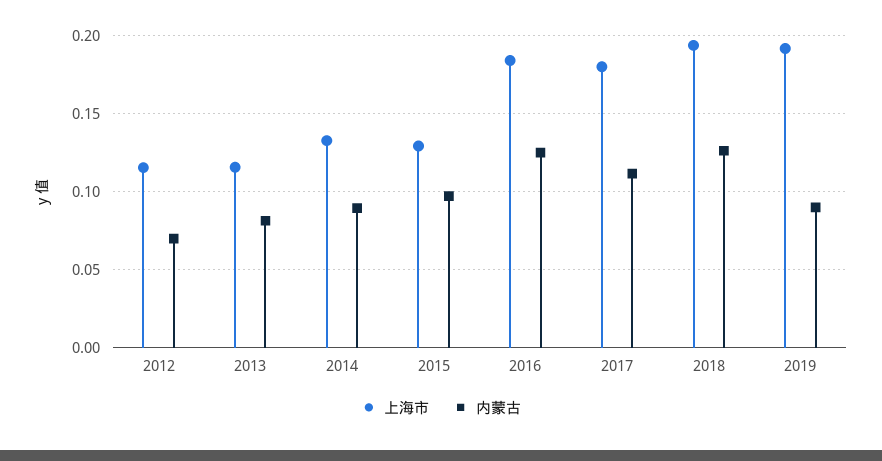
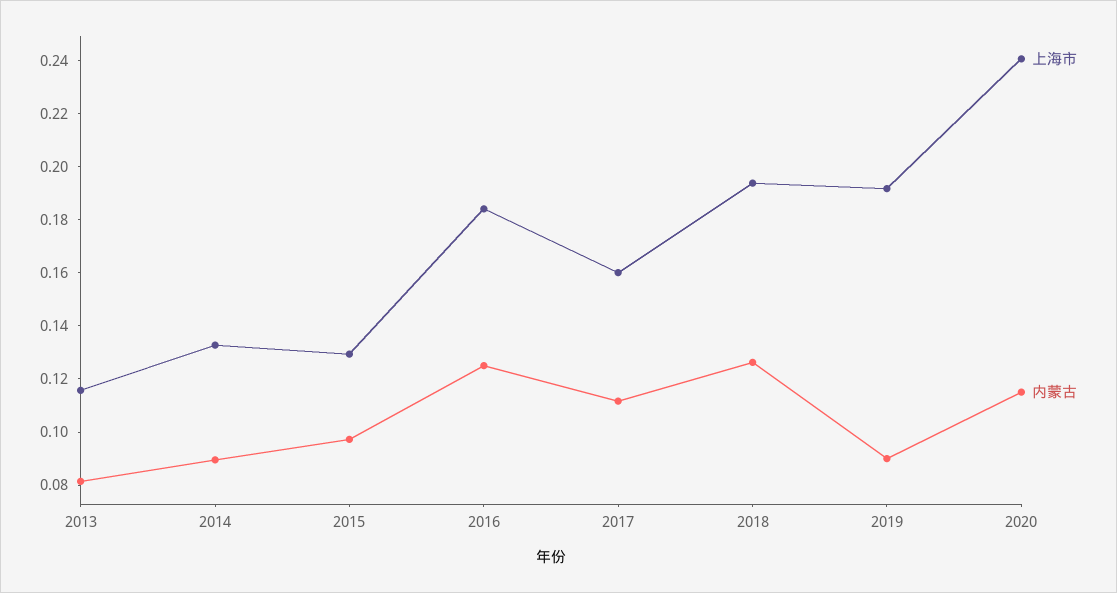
上海市, 2012: 0.115 -> none
内蒙古, 2012: 0.07 -> none
上海市, 2017: 0.18 -> 0.16
上海市, 2020: none -> 0.24
内蒙古, 2020: none -> 0.115

